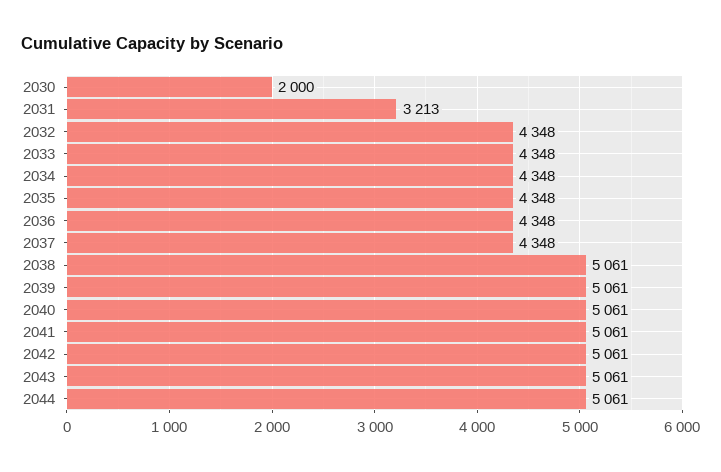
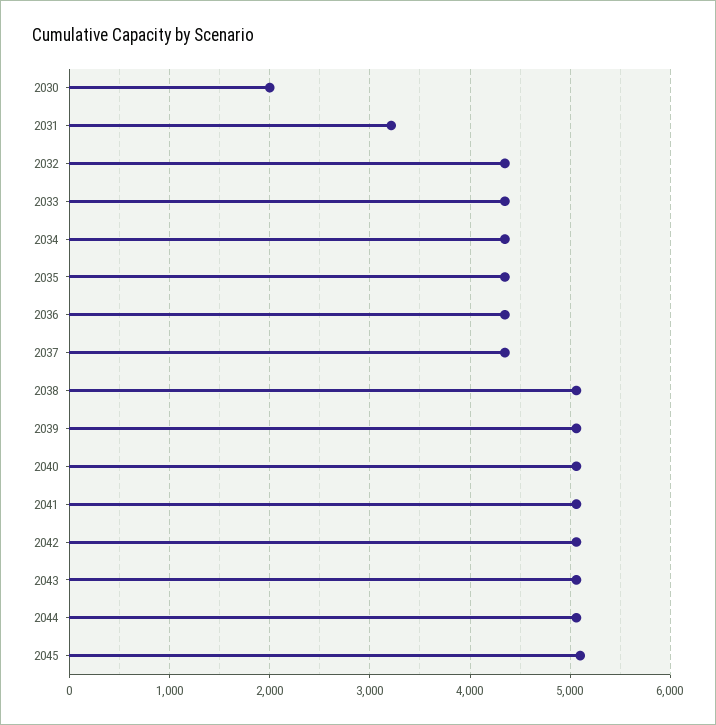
2045: none -> 5100

